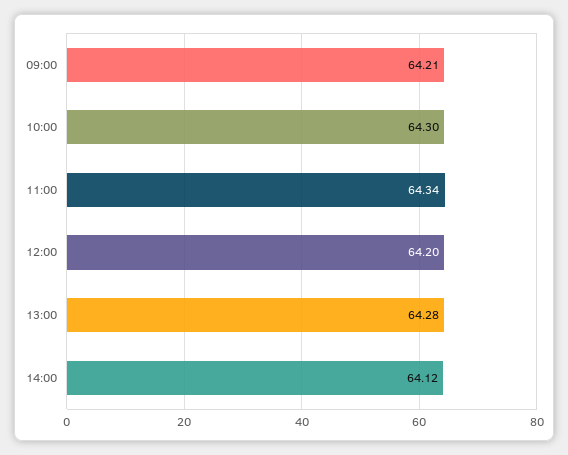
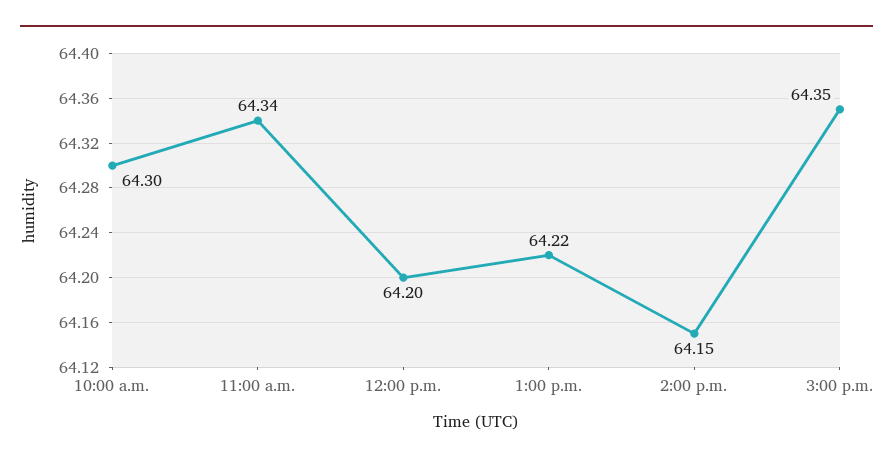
09:00: 64.21 -> none
13:00: 64.28 -> 64.22
14:00: 64.12 -> 64.15
3:00 p.m.: none -> 64.35

